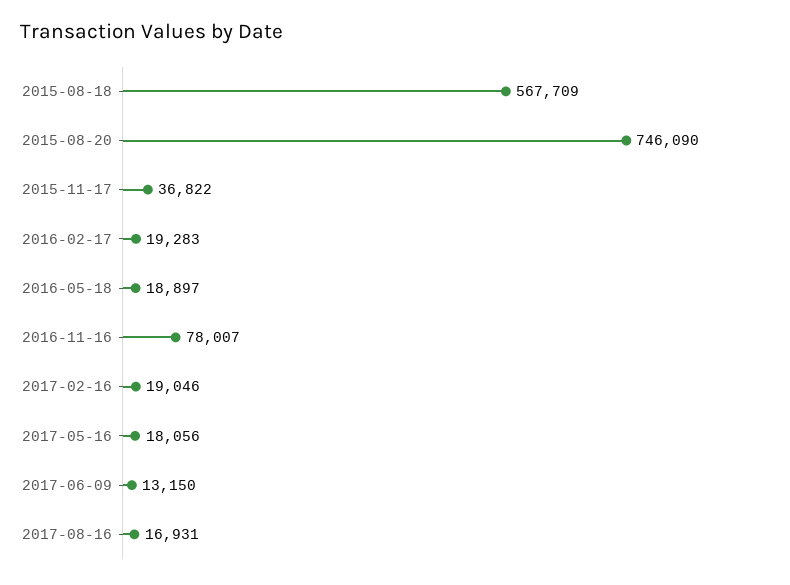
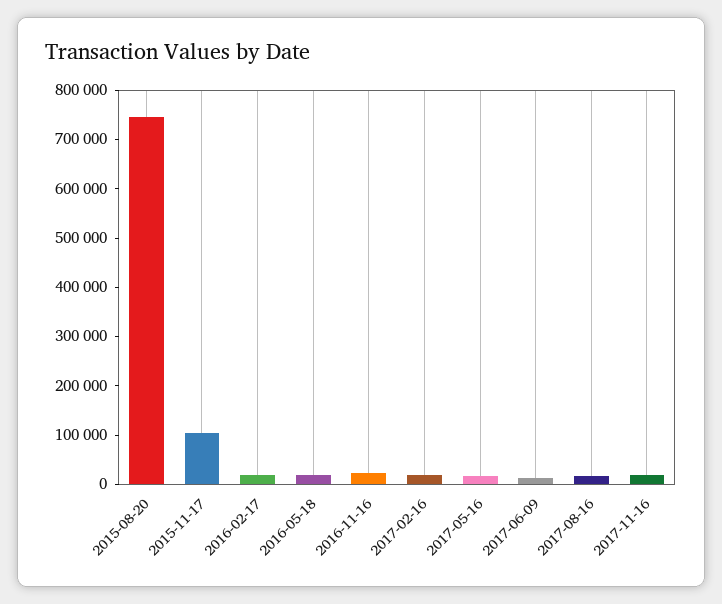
2015-08-18: 567709 -> none
2015-11-17: 36822 -> 100000
2016-11-16: 78007 -> 20000
2017-11-16: none -> 20000

